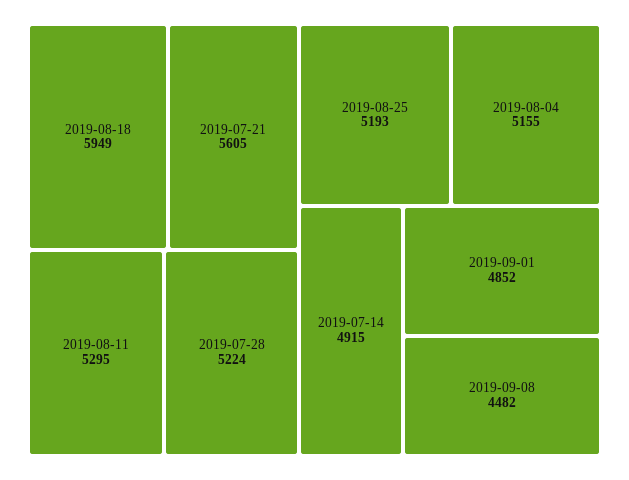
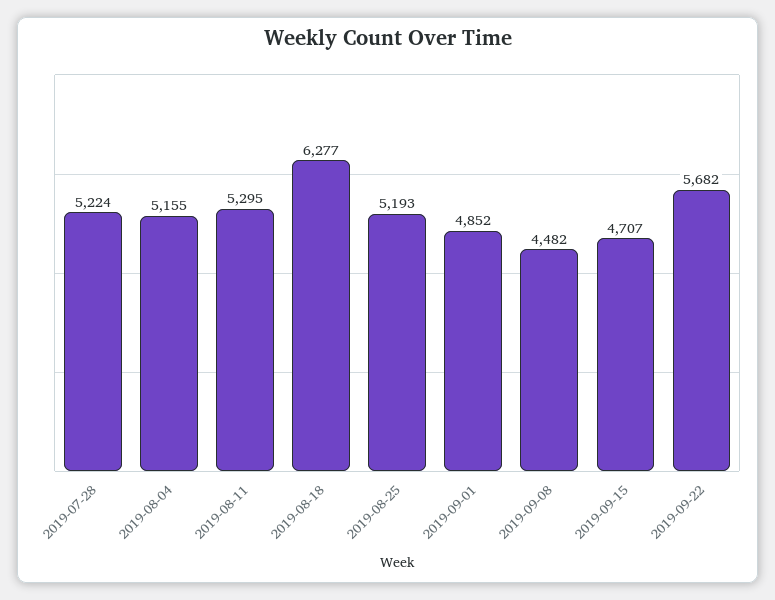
2019-08-18: 5949 -> 6277
2019-07-21: 5605 -> none
2019-07-14: 4915 -> none
2019-09-15: none -> 4707
2019-09-22: none -> 5682

